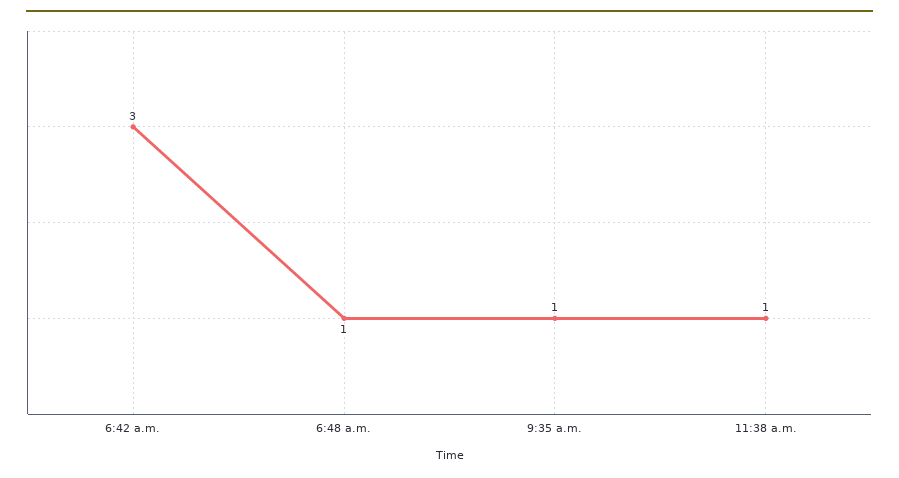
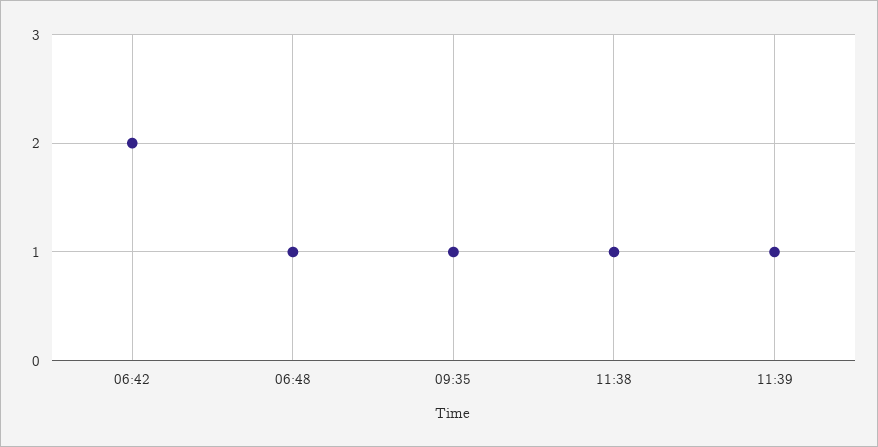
6:42 a.m.: 3 -> 2
11:39: none -> 1

